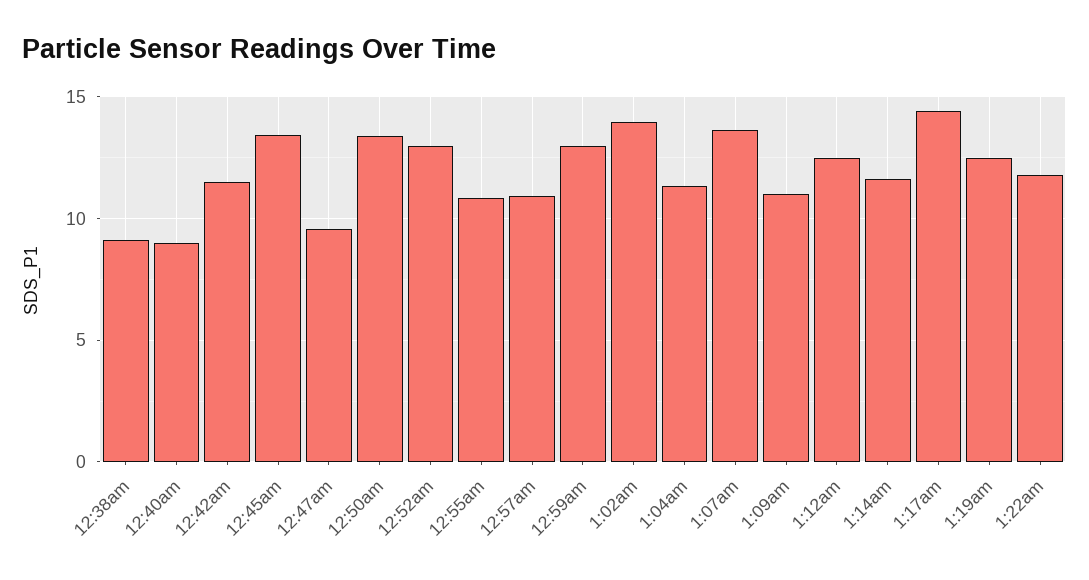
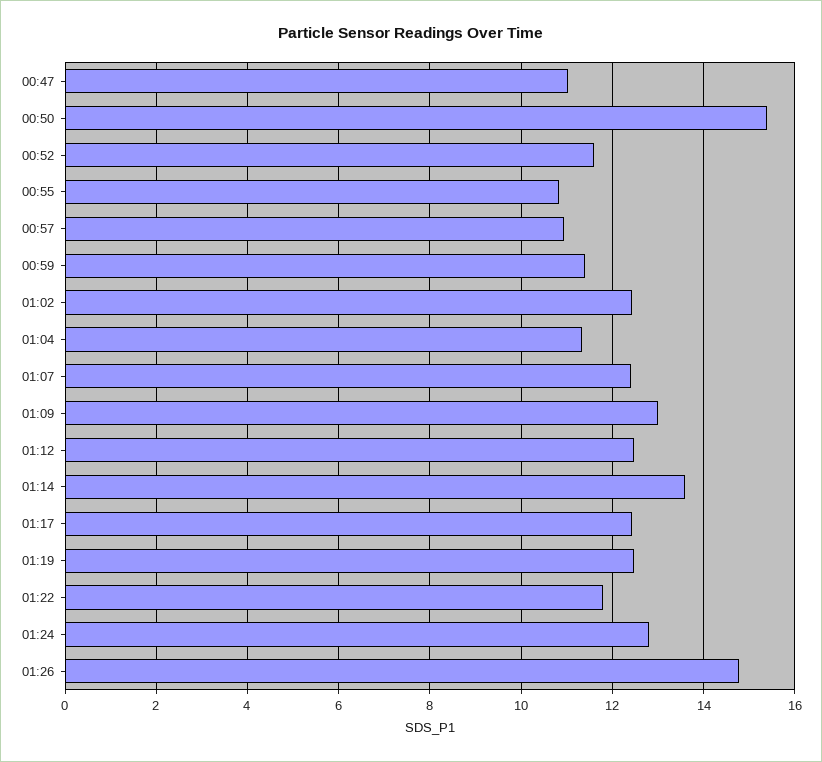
12:38am: 9 -> none
12:40am: 9 -> none
12:42am: 11.5 -> none
12:45am: 13.5 -> none
12:47am: 9.5 -> 11
12:50am: 13.5 -> 15.4
12:52am: 13 -> 11.6
12:59am: 13 -> 11.4
1:02am: 14 -> 12.4
1:07am: 13.5 -> 12.4
1:09am: 11 -> 13
1:14am: 11.5 -> 13.6
1:17am: 14.5 -> 12.4
01:24: none -> 12.8
01:26: none -> 14.8

